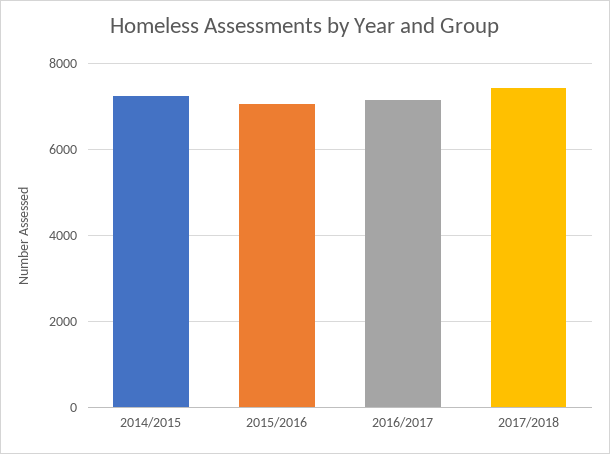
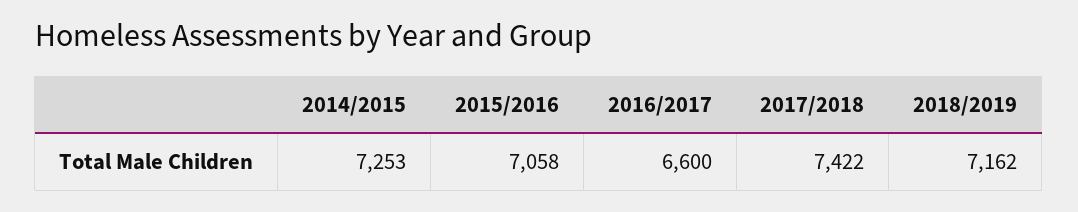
2016/2017: 7200 -> 6600
2018/2019: none -> 7162

